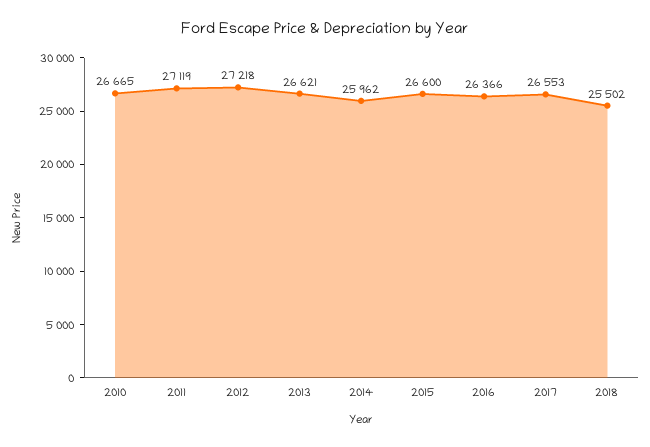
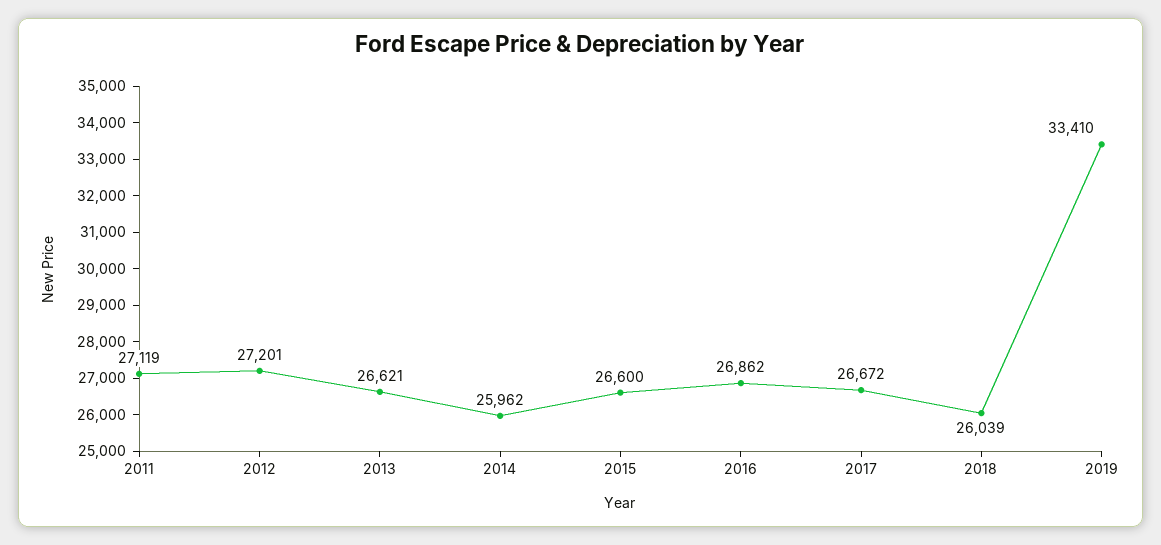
2010: 26665 -> none
2012: 27218 -> 27201
2016: 26366 -> 26862
2017: 26553 -> 26672
2018: 25502 -> 26039
2019: none -> 33410

